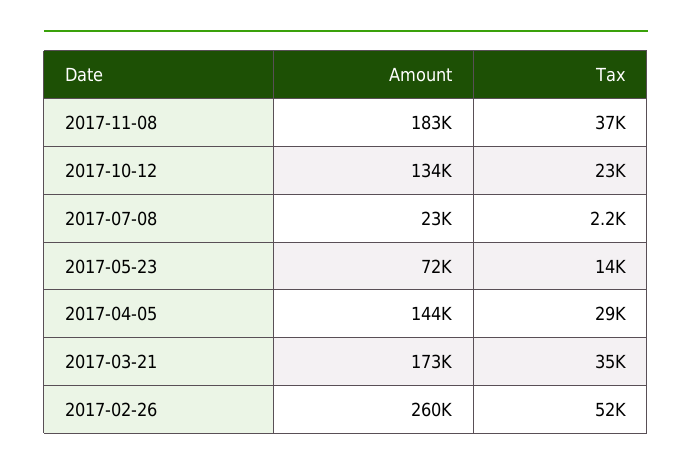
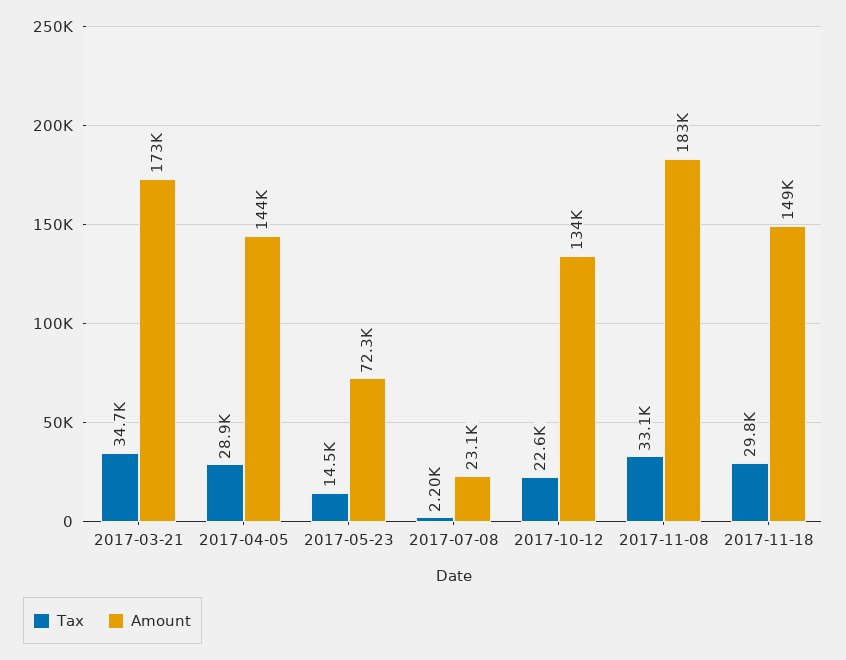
Tax, 2017-11-08: 37000 -> 33100
Amount, 2017-02-26: 260000 -> none
Tax, 2017-02-26: 52000 -> none
Tax, 2017-11-18: none -> 29800
Amount, 2017-11-18: none -> 149000

